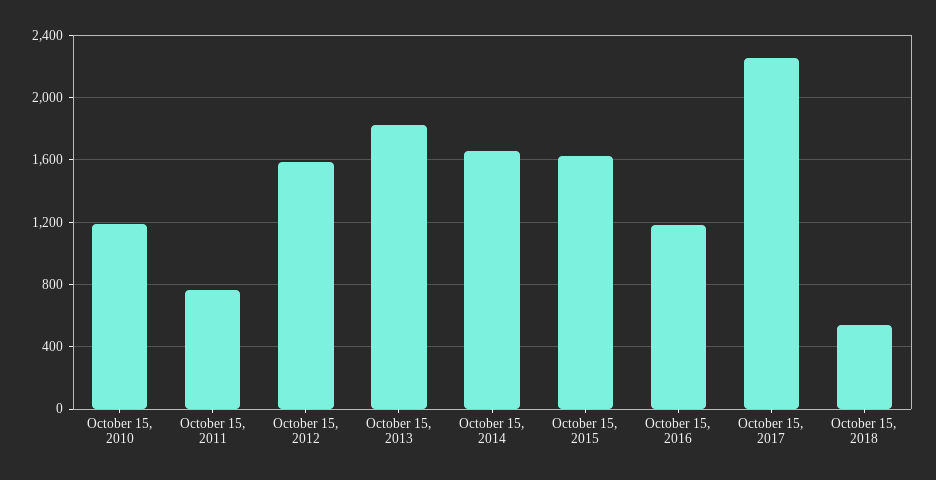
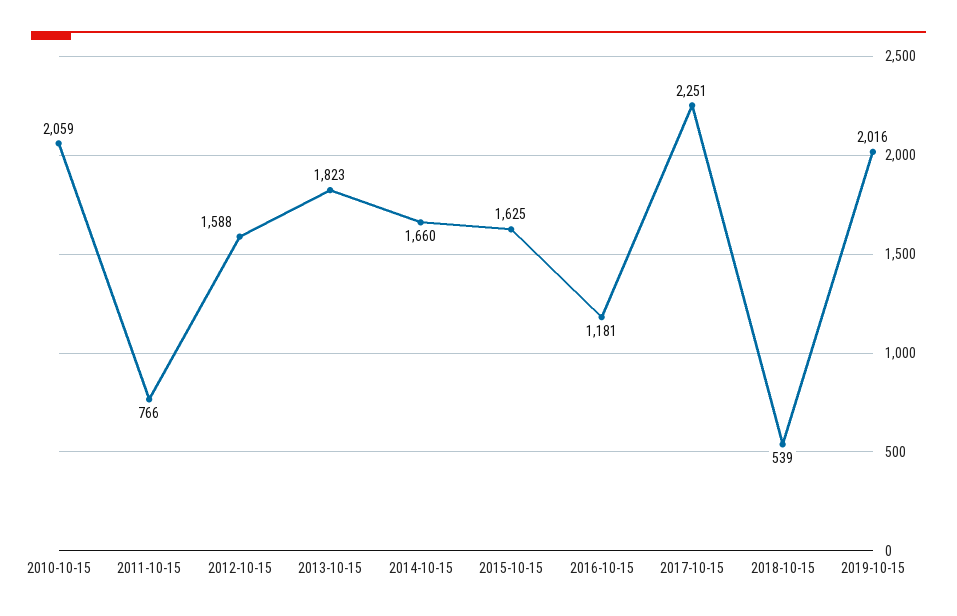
October 15, 2010: 1200 -> 2059
2019-10-15: none -> 2016

